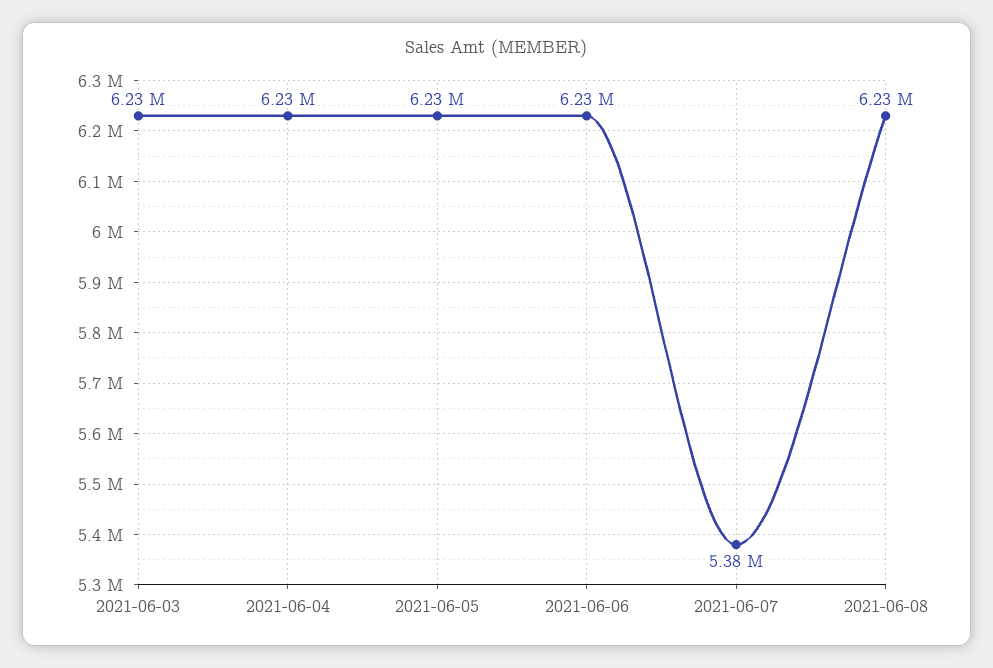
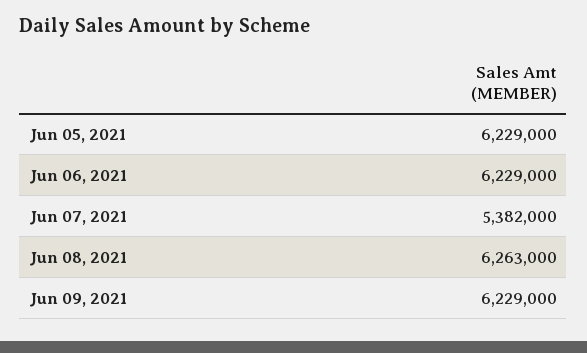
2021-06-03: 6230000 -> none
2021-06-04: 6230000 -> none
2021-06-08: 6230000 -> 6263000
Jun 09, 2021: none -> 6229000

